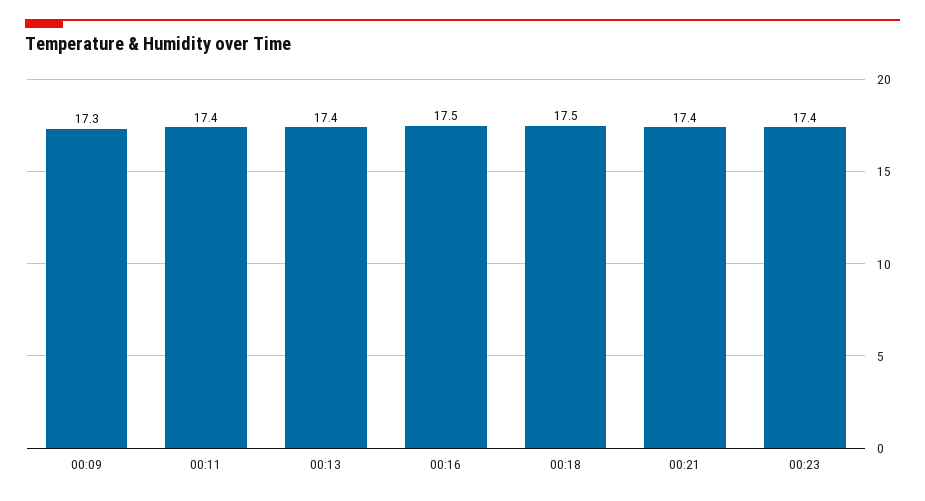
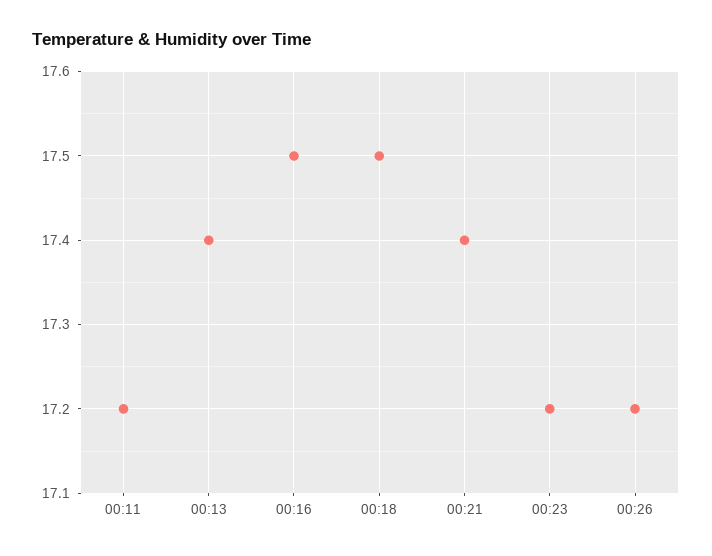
00:09: 17.3 -> none
00:11: 17.4 -> 17.2
00:23: 17.4 -> 17.2
00:26: none -> 17.2

